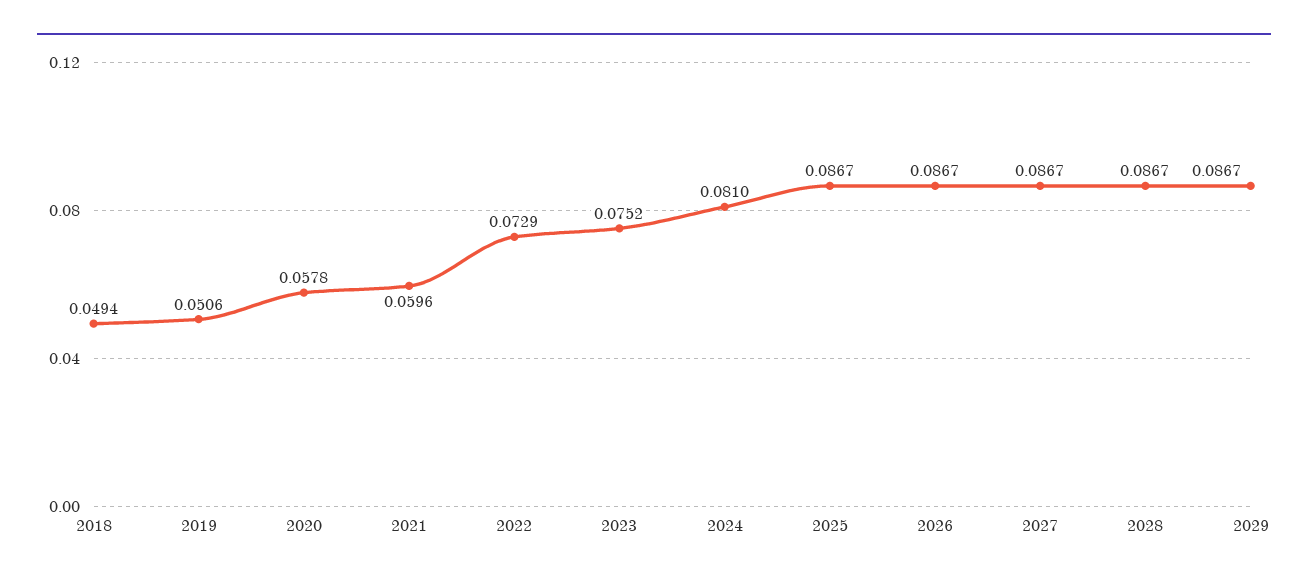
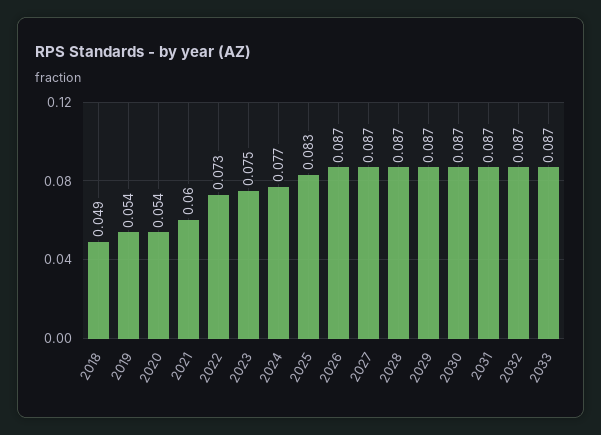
2019: 0.0506 -> 0.054
2020: 0.0578 -> 0.054
2024: 0.081 -> 0.077
2025: 0.0867 -> 0.083
2030: none -> 0.087
2031: none -> 0.087
2032: none -> 0.087
2033: none -> 0.087

